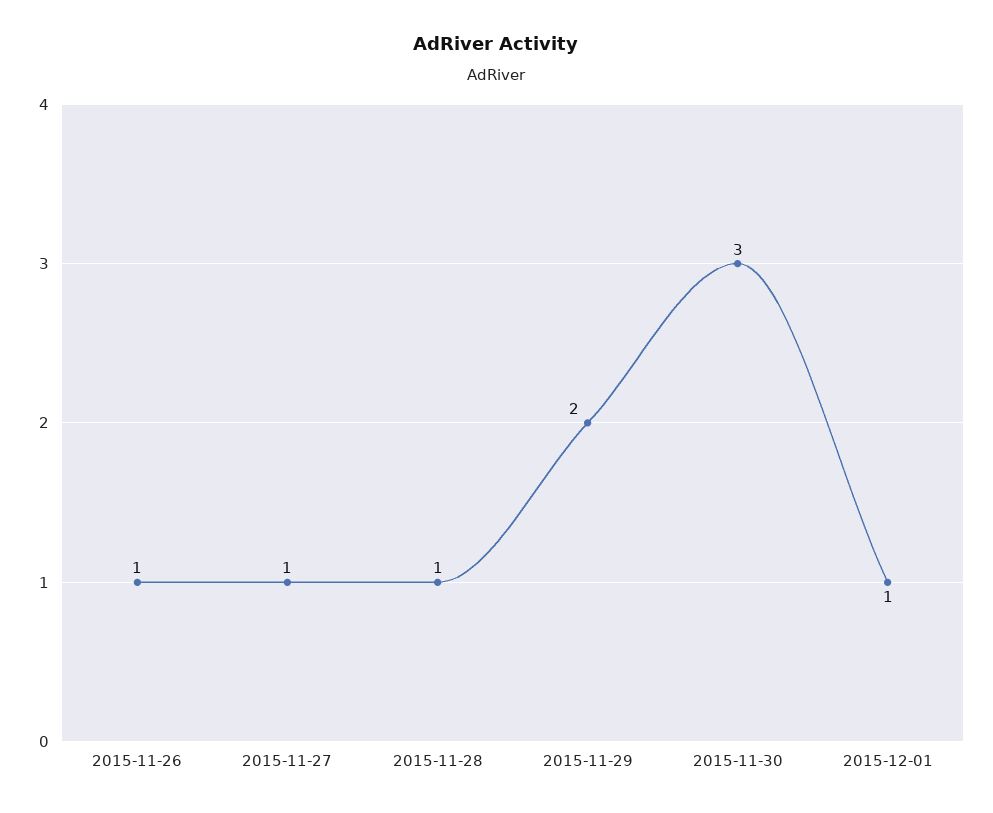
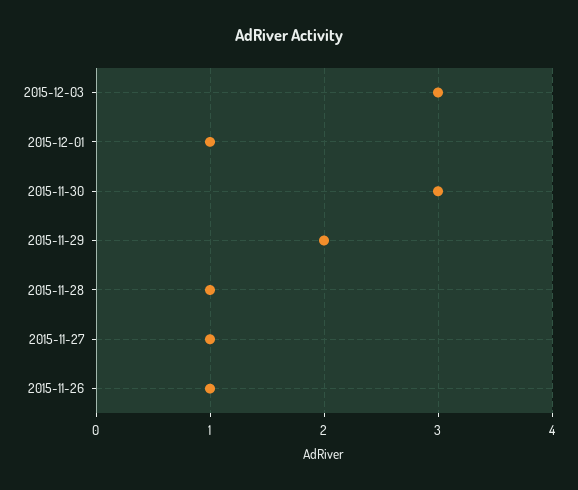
2015-12-03: none -> 3

